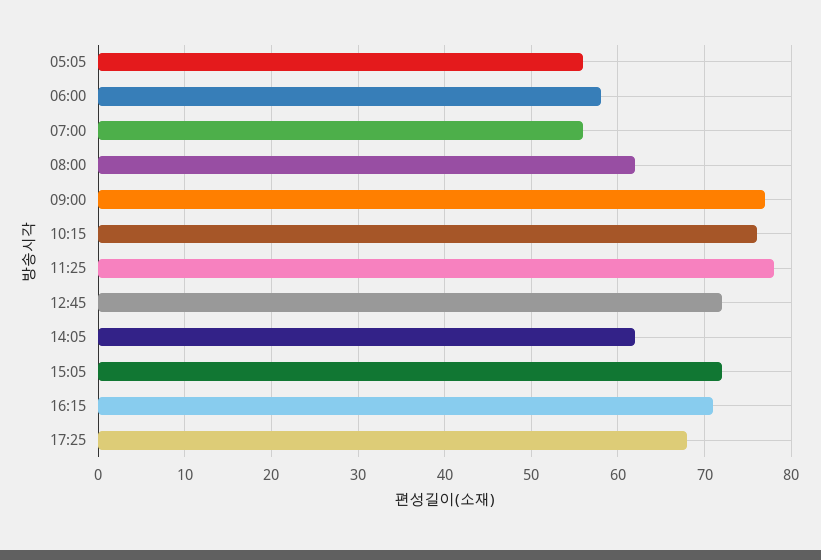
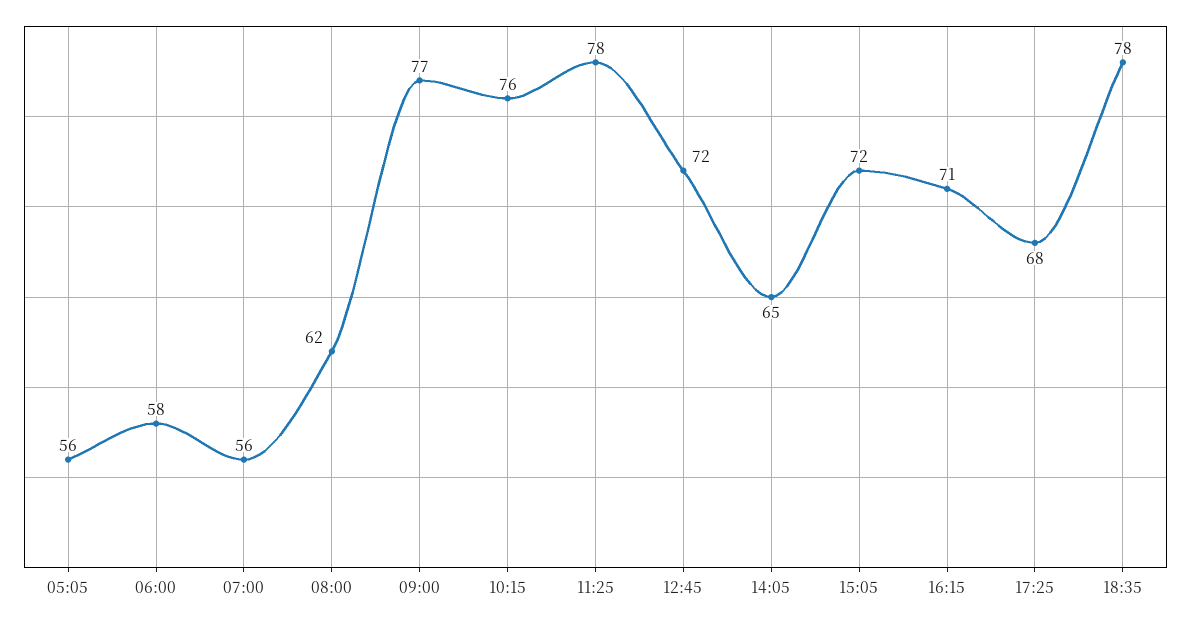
14:05: 62 -> 65
18:35: none -> 78

